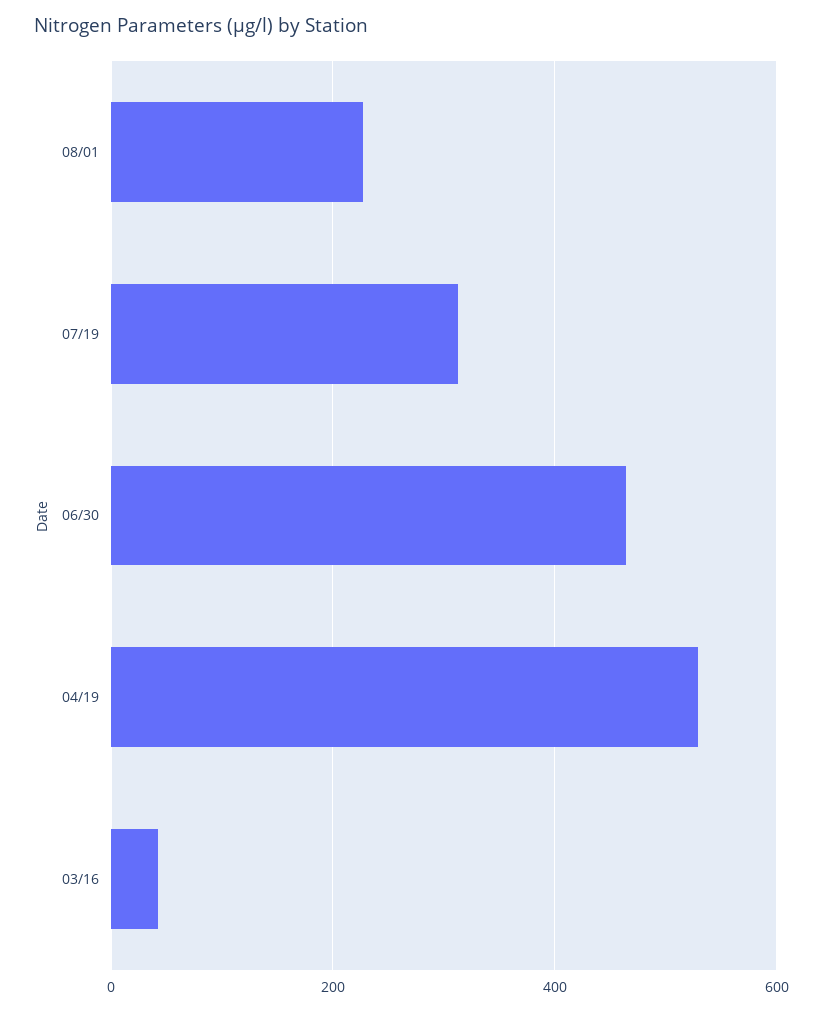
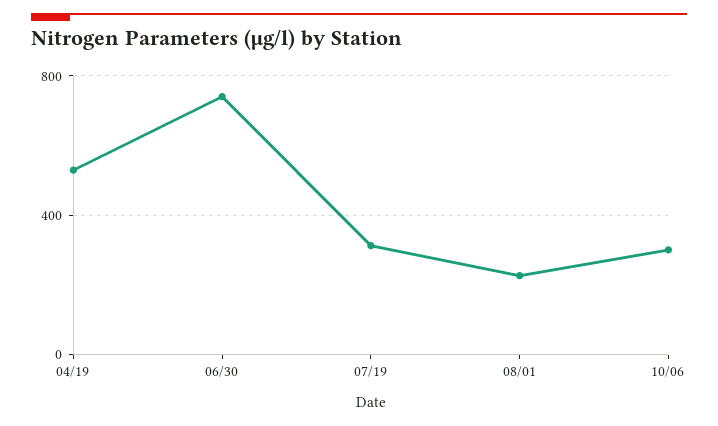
06/30: 460 -> 750
03/16: 40 -> none
10/06: none -> 300

